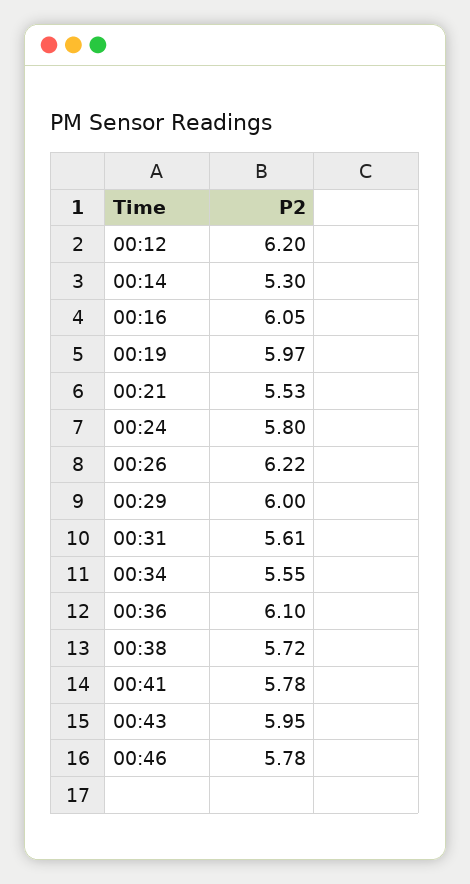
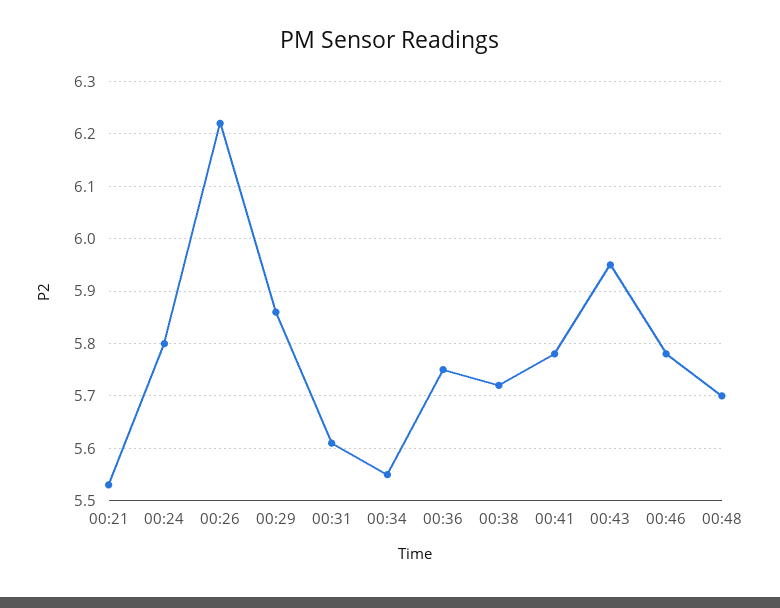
00:12: 6.2 -> none
00:14: 5.3 -> none
00:16: 6.05 -> none
00:19: 5.97 -> none
00:29: 6 -> 5.85
00:36: 6.1 -> 5.75
00:48: none -> 5.7

